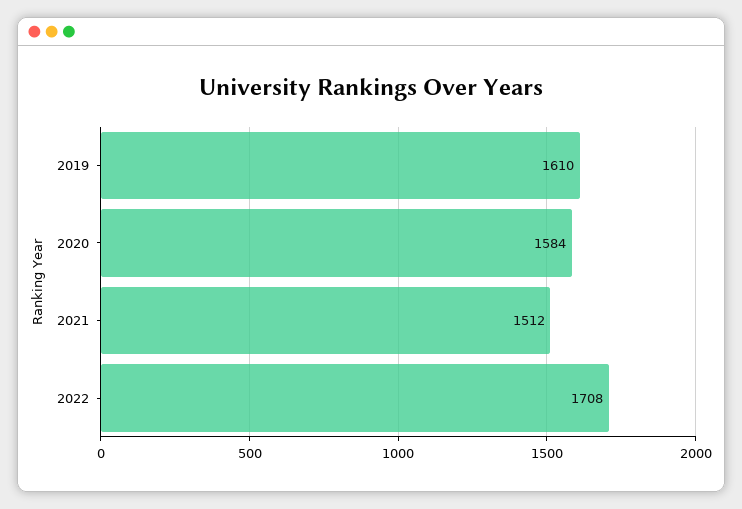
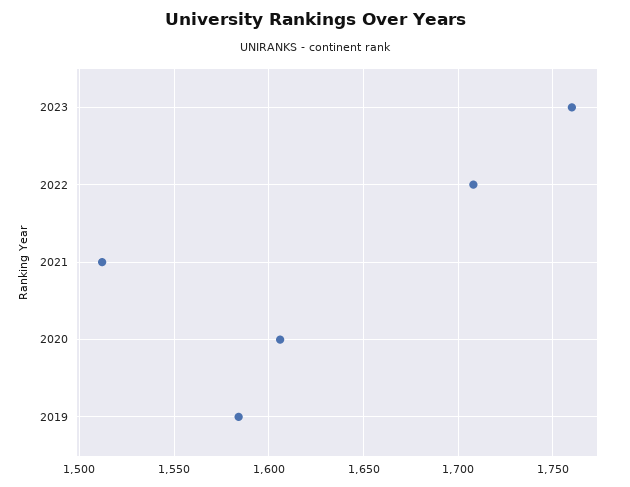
2019: 1610 -> 1585
2020: 1584 -> 1605
2023: none -> 1760

